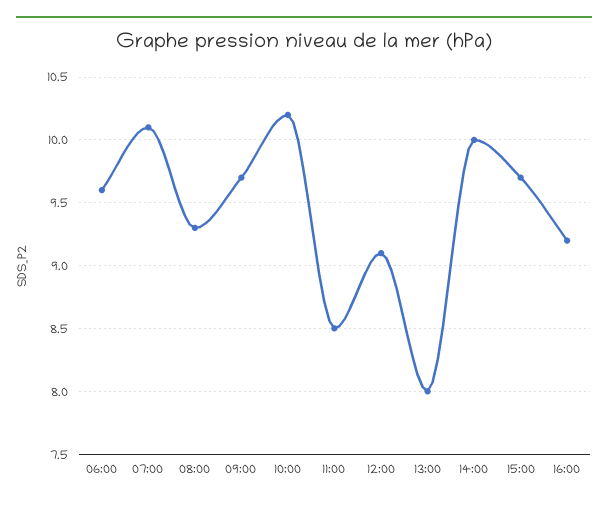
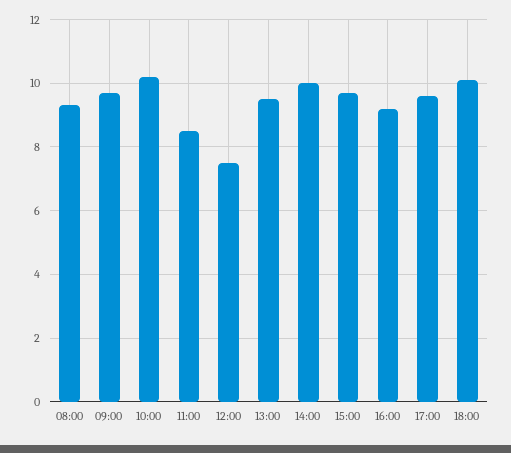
06:00: 9.6 -> none
07:00: 10.1 -> none
12:00: 9.1 -> 7.5
13:00: 8 -> 9.5
17:00: none -> 9.5
18:00: none -> 10

